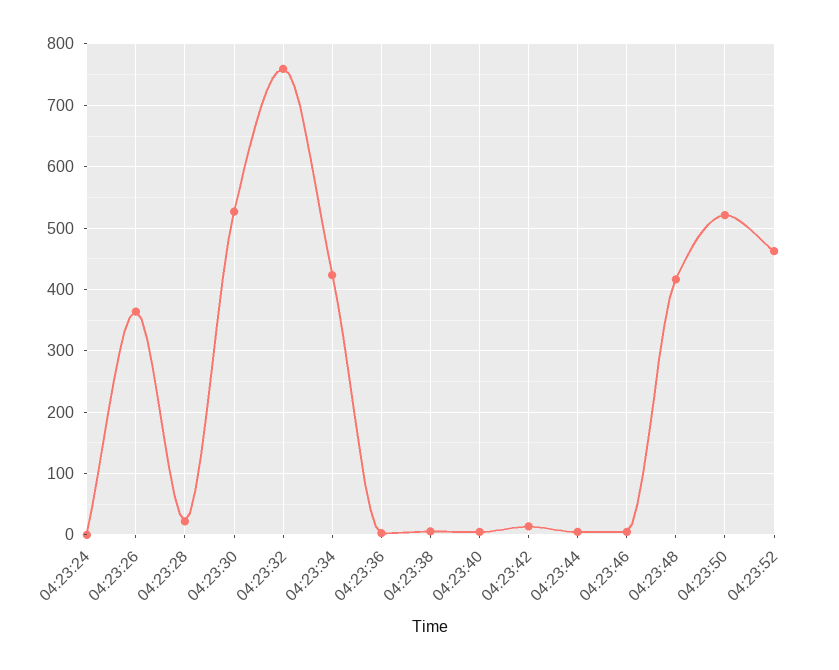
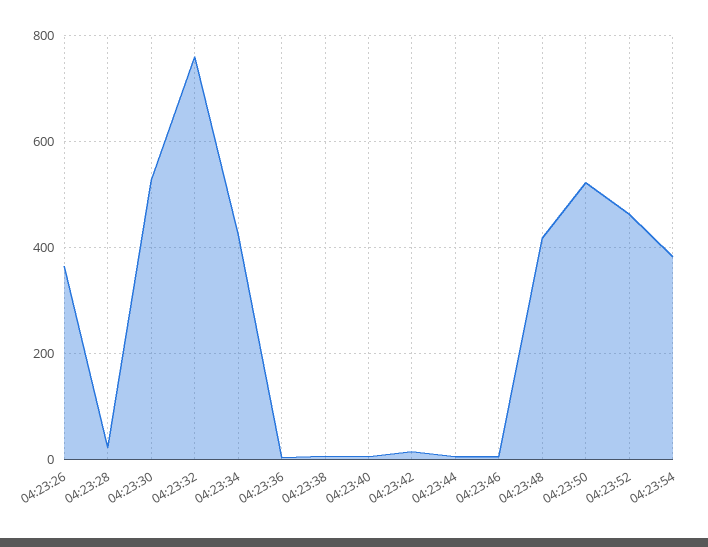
04:23:24: 0 -> none
04:23:54: none -> 380

